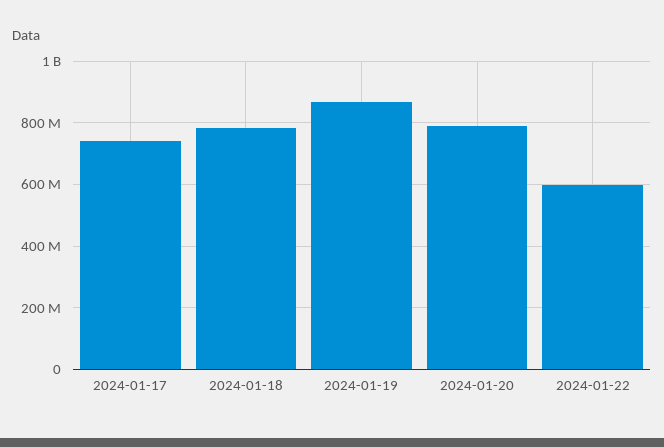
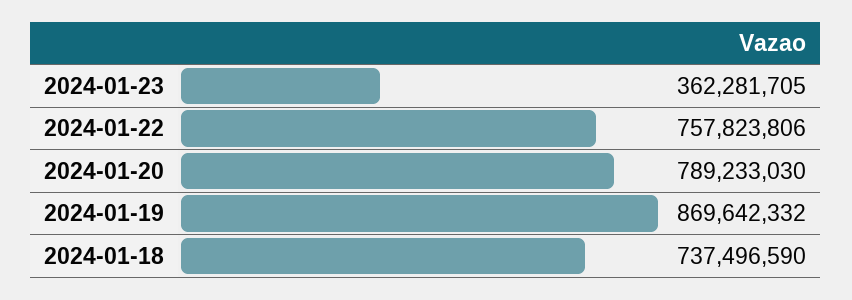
2024-01-17: 740000000 -> none
2024-01-18: 780000000 -> 737496590
2024-01-22: 600000000 -> 757823806
2024-01-23: none -> 362281705

